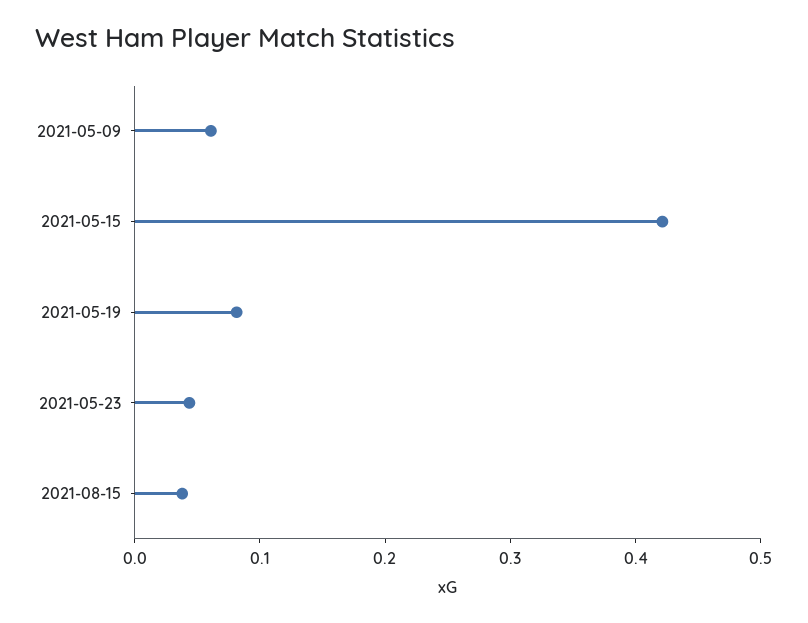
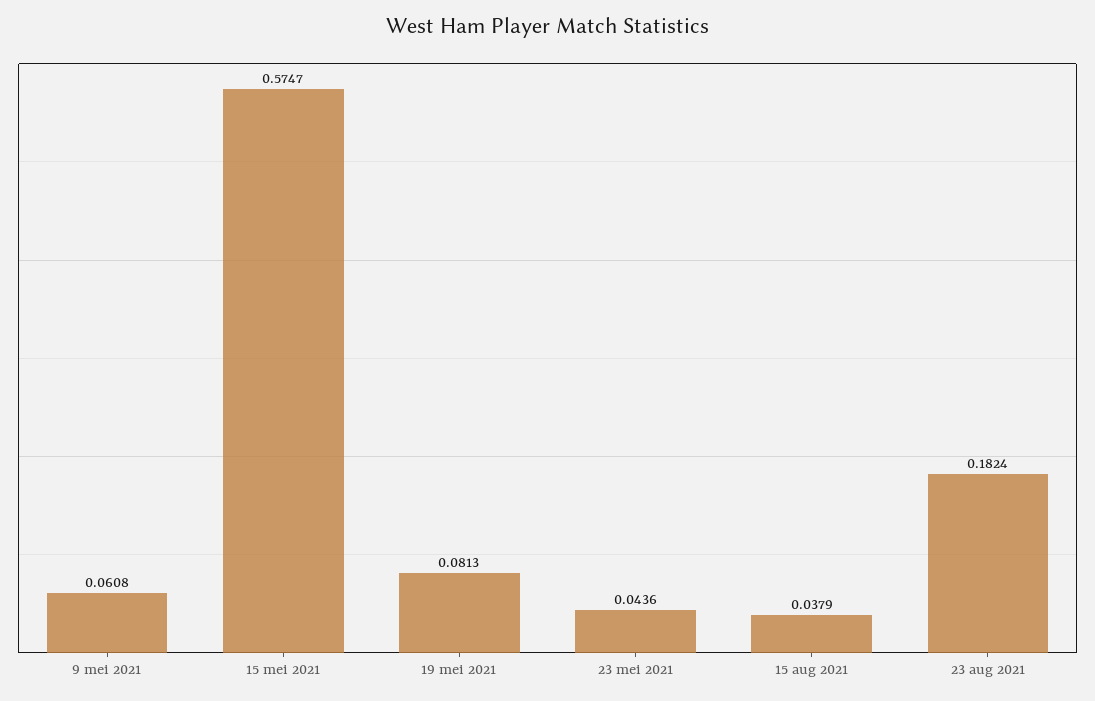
2021-05-15: 0.42 -> 0.5747
23 aug 2021: none -> 0.1824

